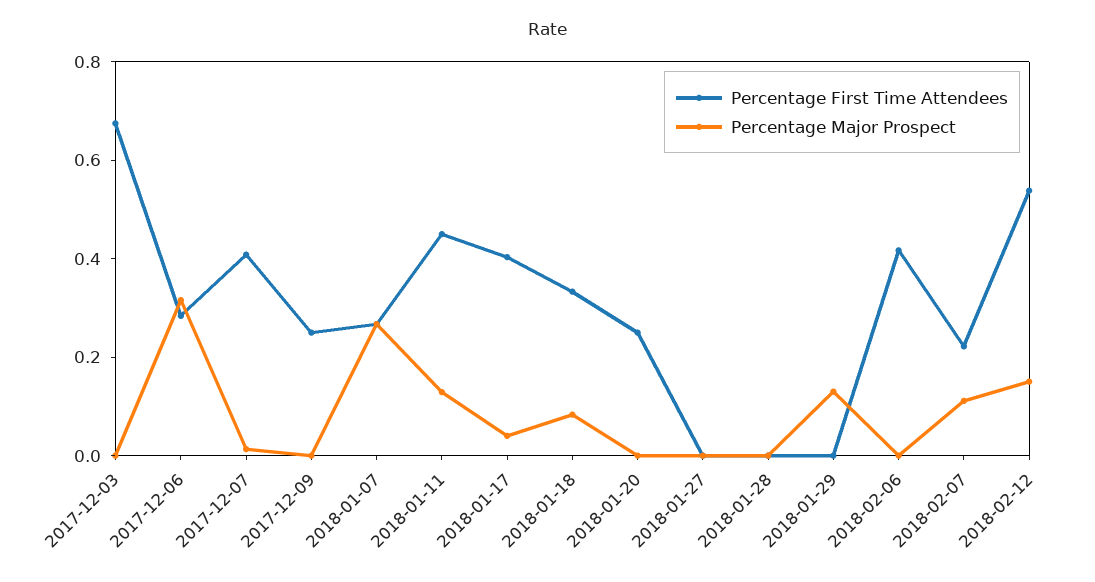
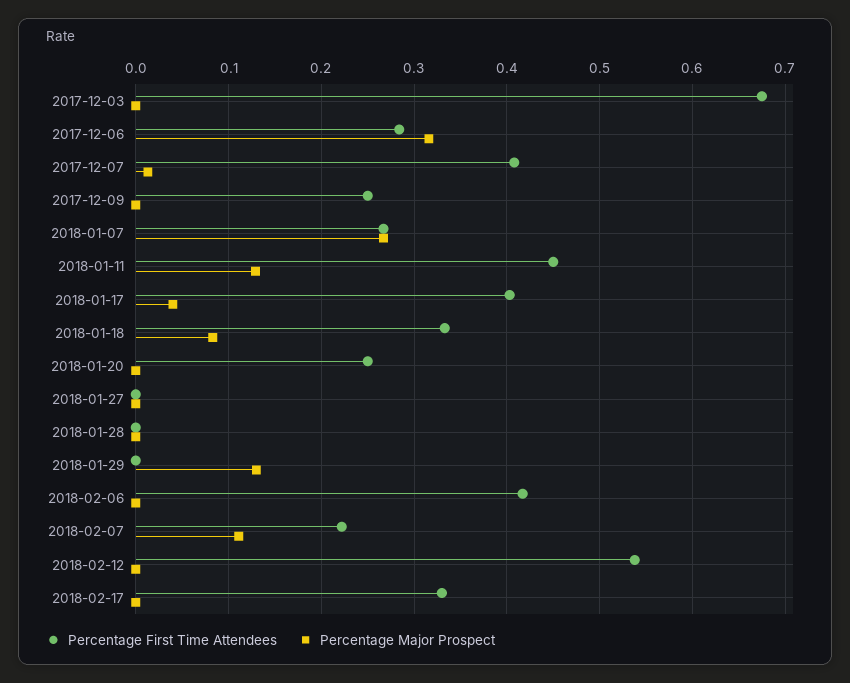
Percentage Major Prospect, 2018-02-12: 0.15 -> 0
Percentage First Time Attendees, 2018-02-17: none -> 0.33
Percentage Major Prospect, 2018-02-17: none -> 0

